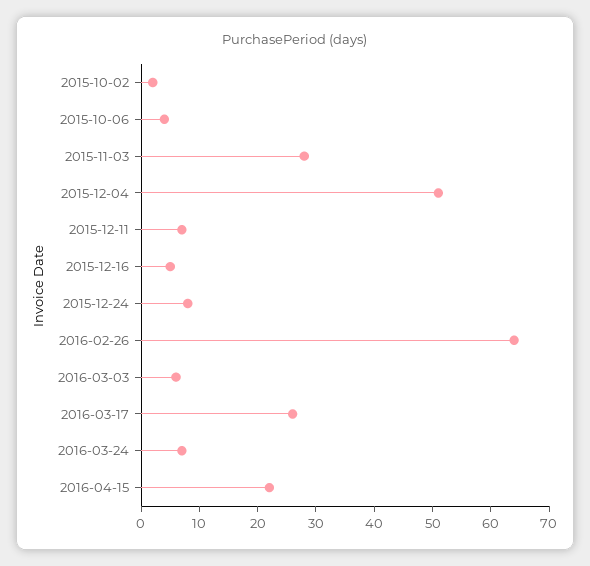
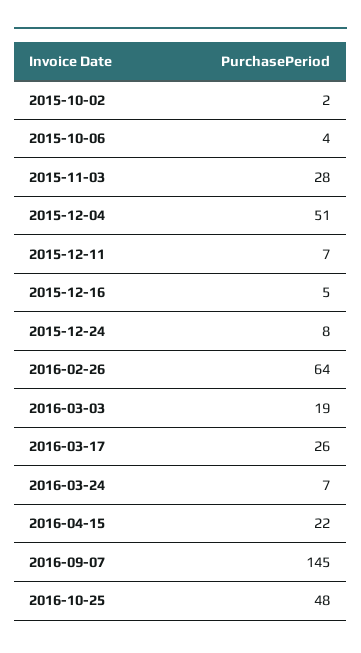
2016-03-03: 5 -> 19
2016-09-07: none -> 145
2016-10-25: none -> 48

